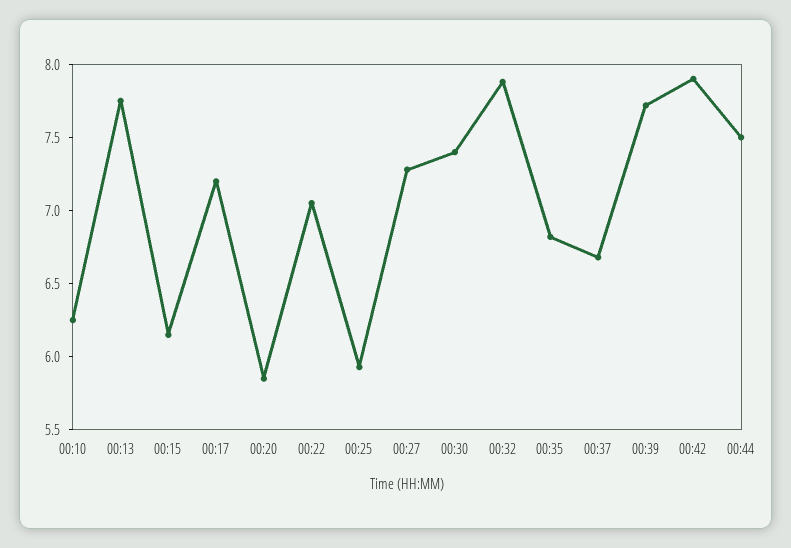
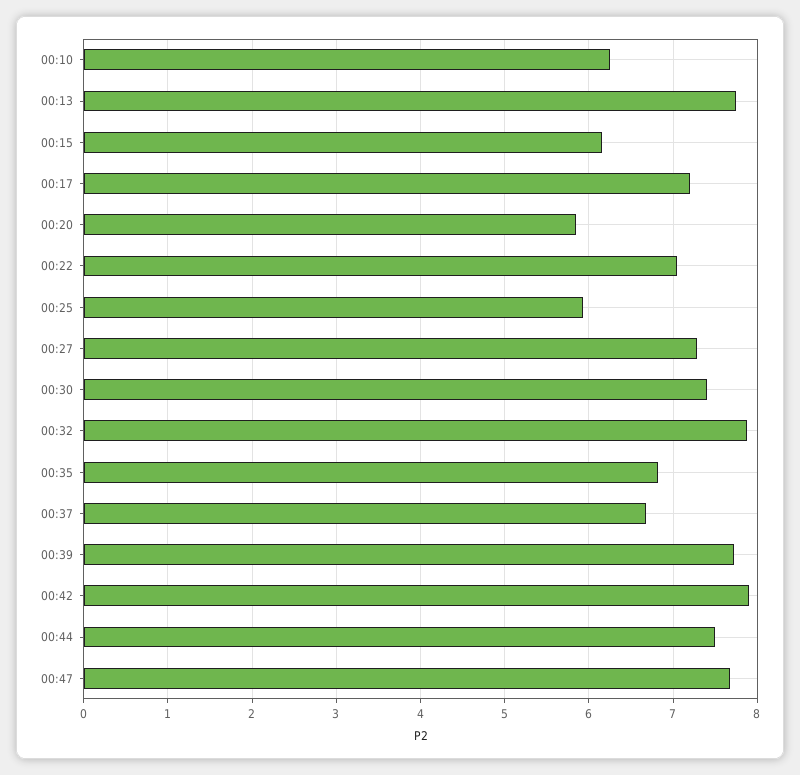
00:47: none -> 7.7

